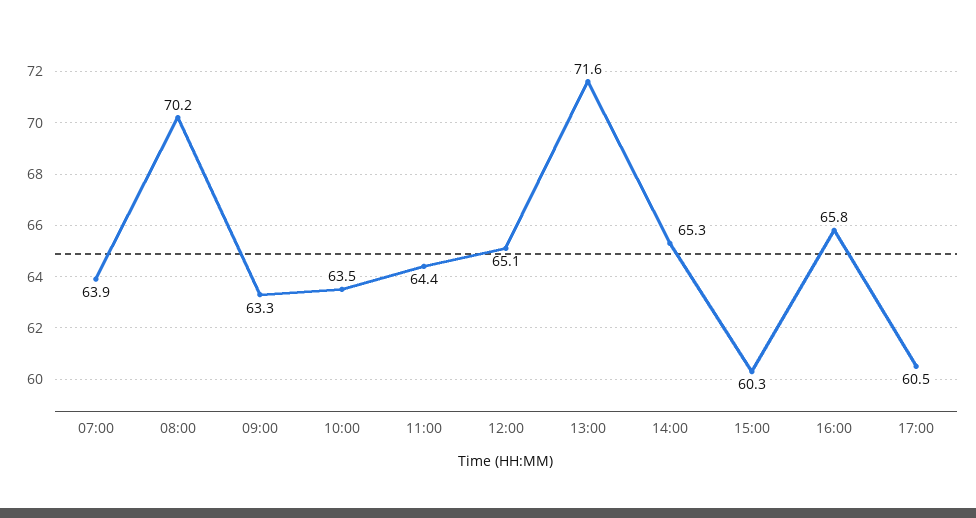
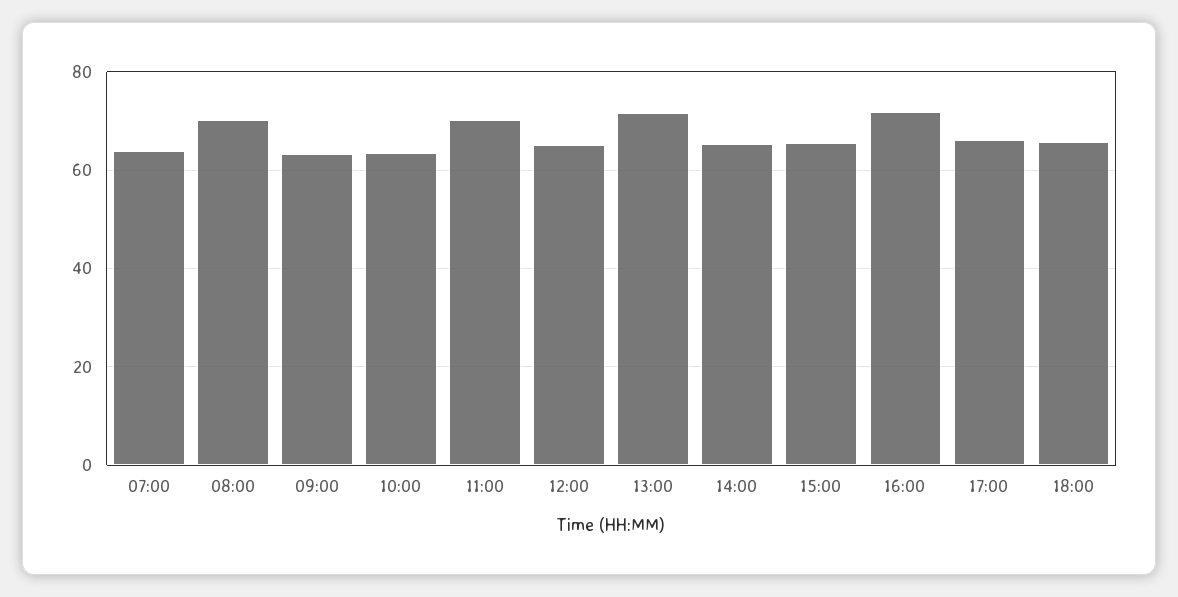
11:00: 64.4 -> 70
15:00: 60.3 -> 66
16:00: 65.8 -> 72
17:00: 60.5 -> 66
18:00: none -> 66

